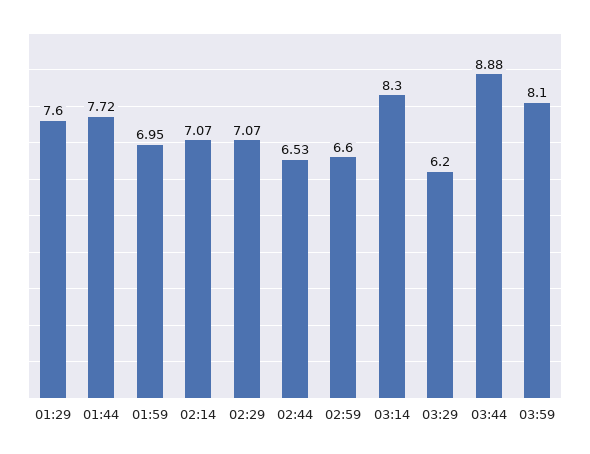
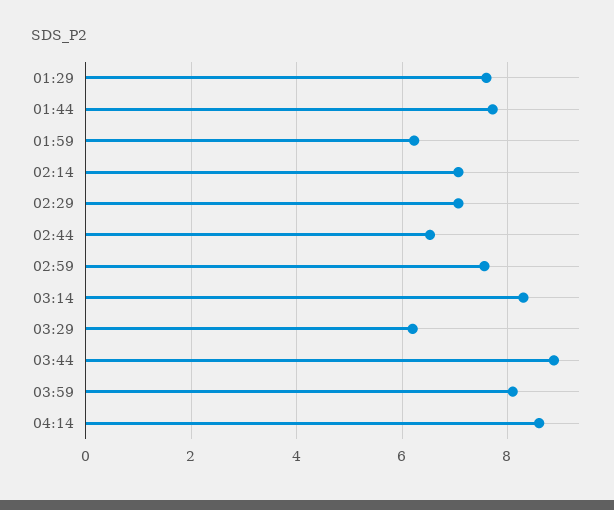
01:59: 6.95 -> 6.2
02:59: 6.6 -> 7.6
04:14: none -> 8.6

